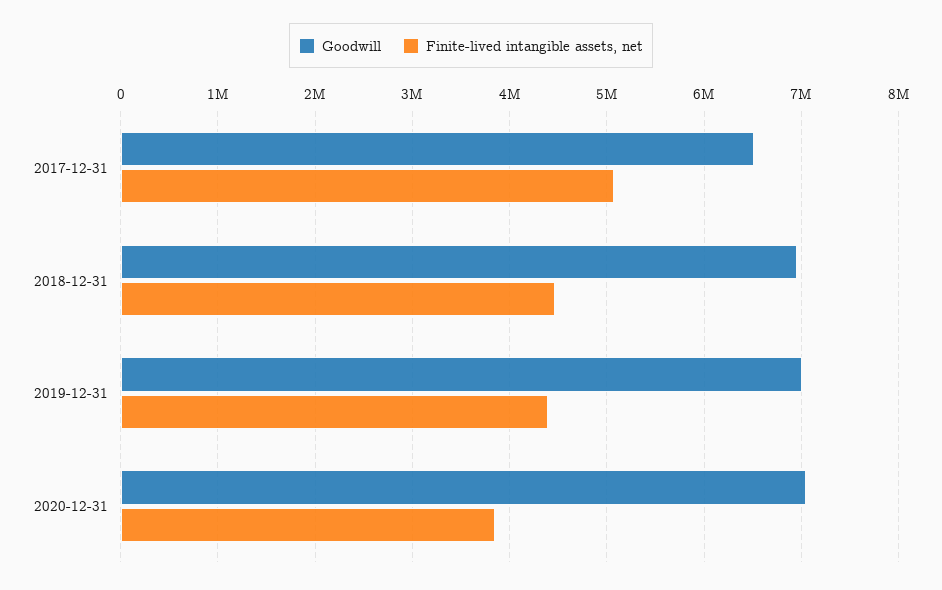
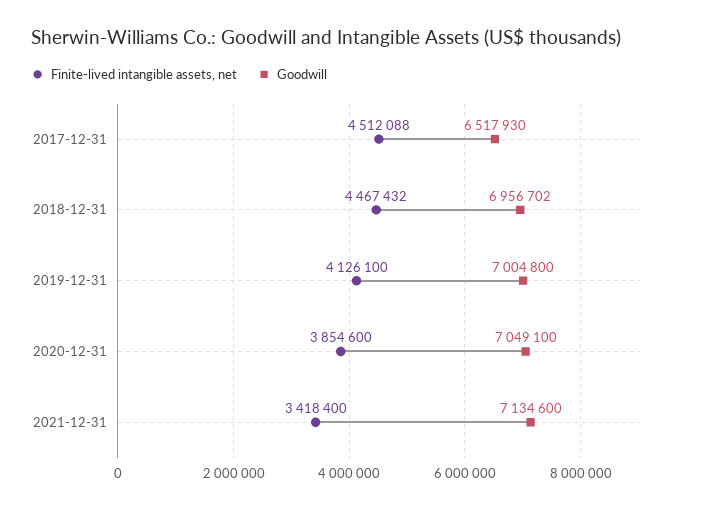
Finite-lived intangible assets, net, 2017-12-31: 5100000 -> 4512088
Finite-lived intangible assets, net, 2019-12-31: 4400000 -> 4126100
Finite-lived intangible assets, net, 2021-12-31: none -> 3418400
Goodwill, 2021-12-31: none -> 7134600

